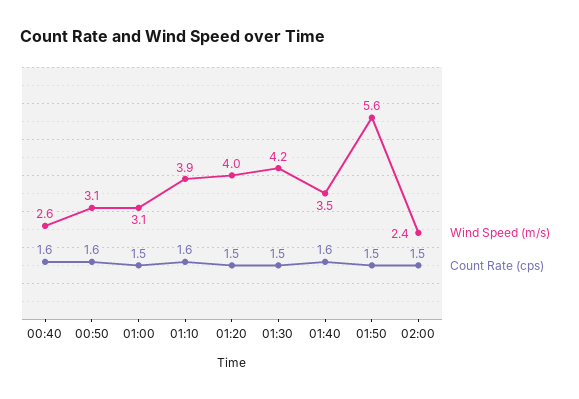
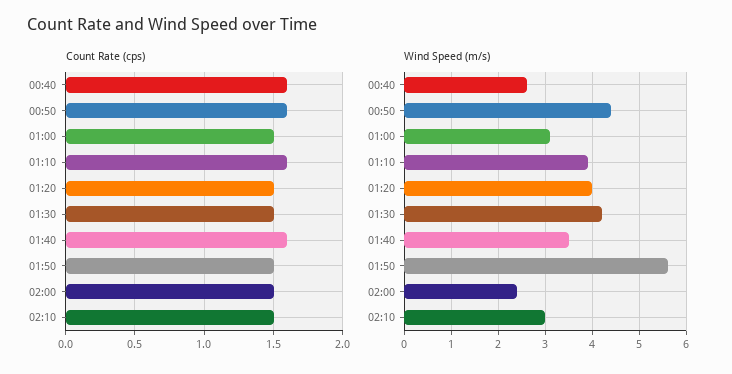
Wind Speed (m/s), 00:50: 3.1 -> 4.5
Count Rate (cps), 02:10: none -> 1.5
Wind Speed (m/s), 02:10: none -> 3

